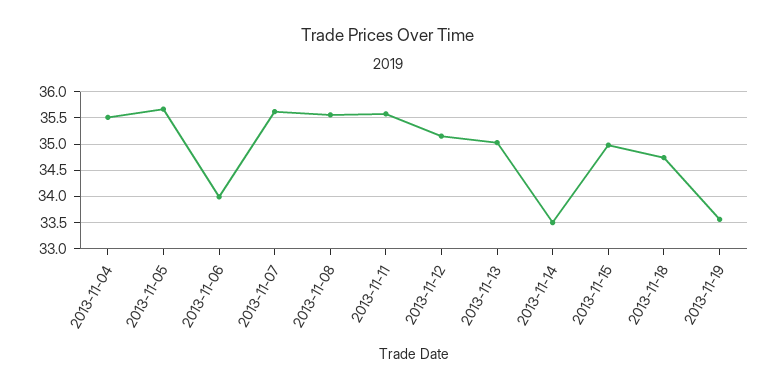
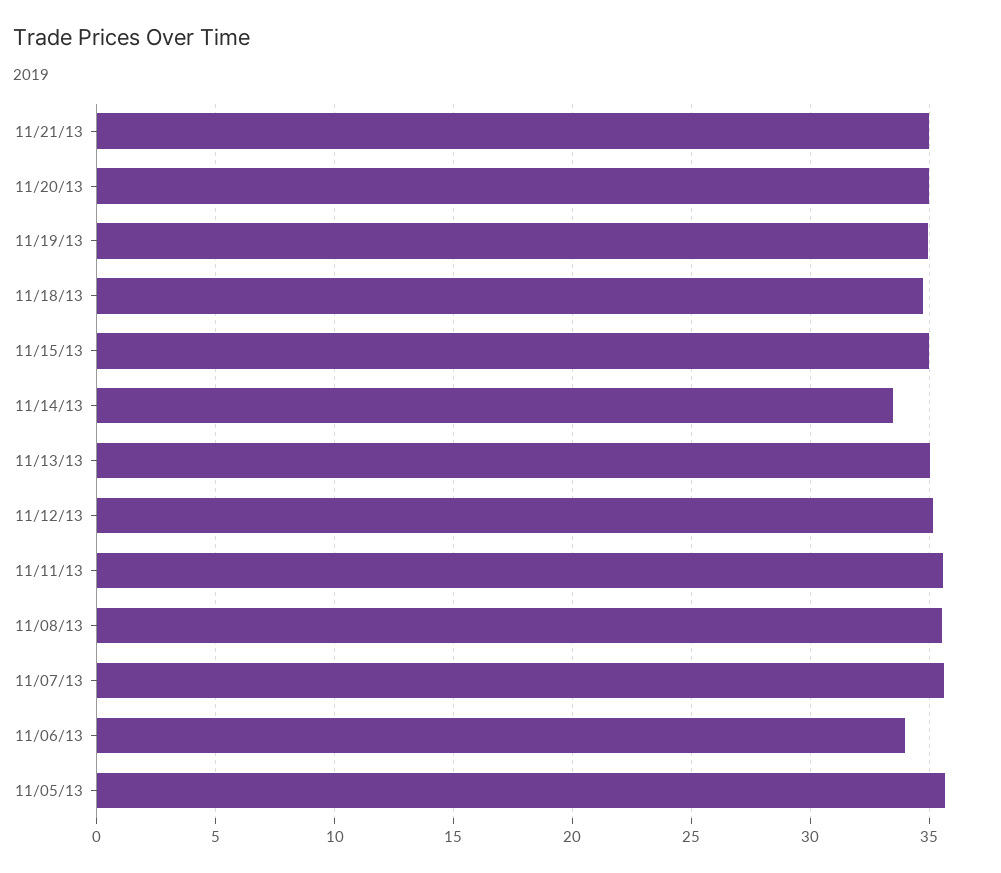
2013-11-04: 35.5 -> none
2013-11-19: 33.5 -> 35
11/21/13: none -> 35
11/20/13: none -> 35

